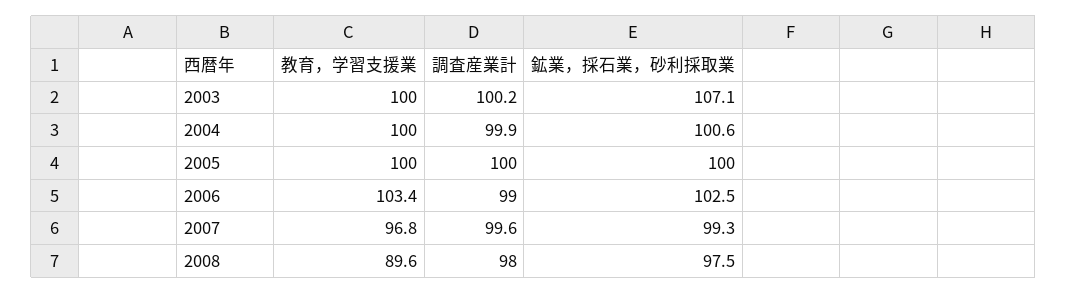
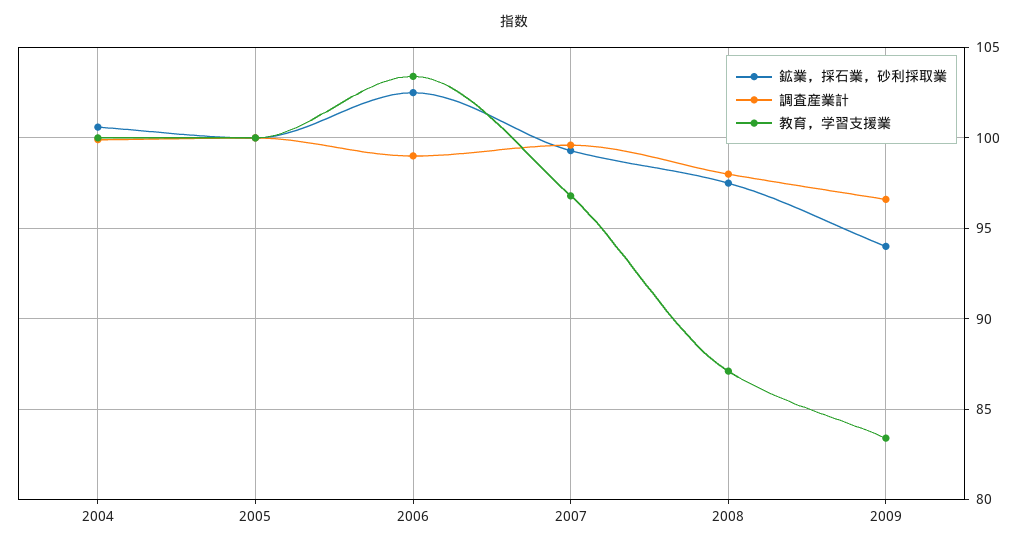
教育，学習支援業, 2003: 100 -> none
調査産業計, 2003: 100.2 -> none
鉱業，採石業，砂利採取業, 2003: 107.1 -> none
教育，学習支援業, 2008: 89.6 -> 87
鉱業，採石業，砂利採取業, 2009: none -> 94
調査産業計, 2009: none -> 96.5
教育，学習支援業, 2009: none -> 83.5

